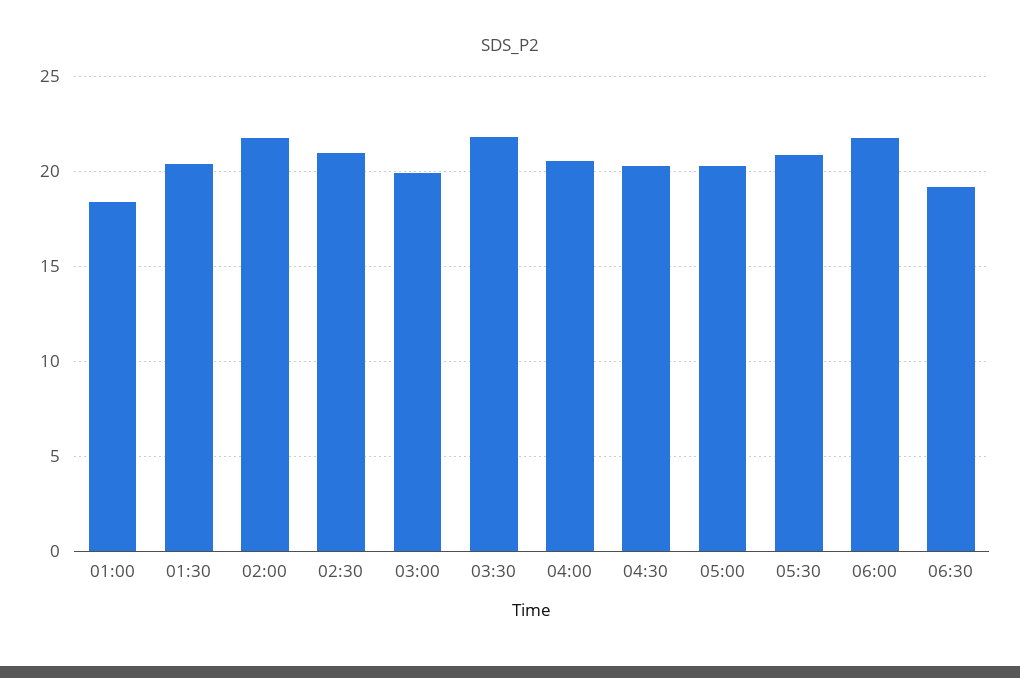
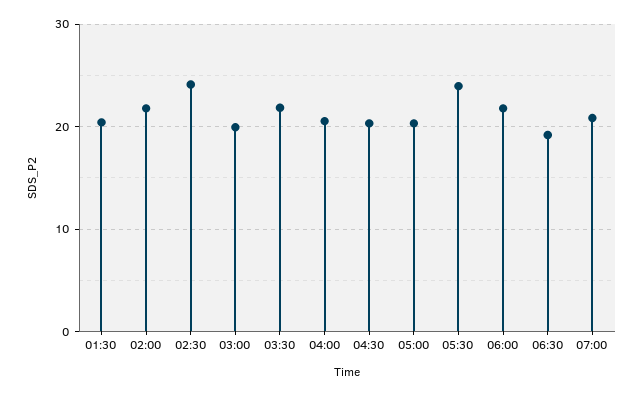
01:00: 18.5 -> none
02:30: 21 -> 24
05:30: 21 -> 24
07:00: none -> 21

